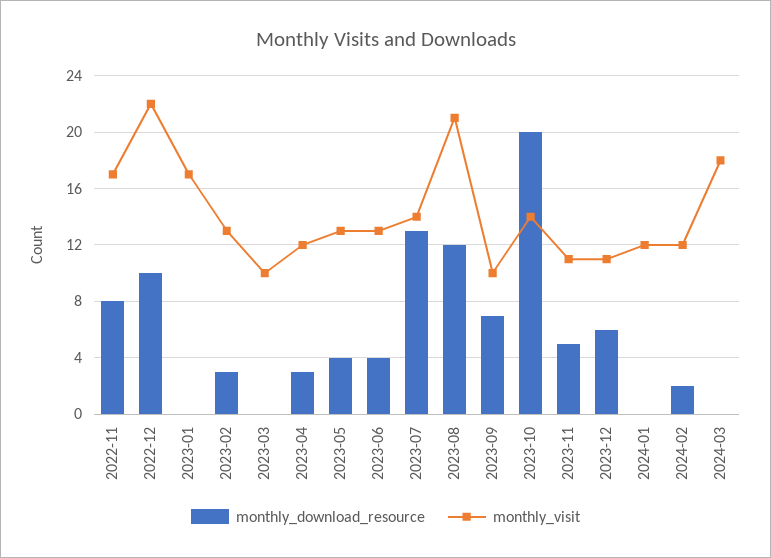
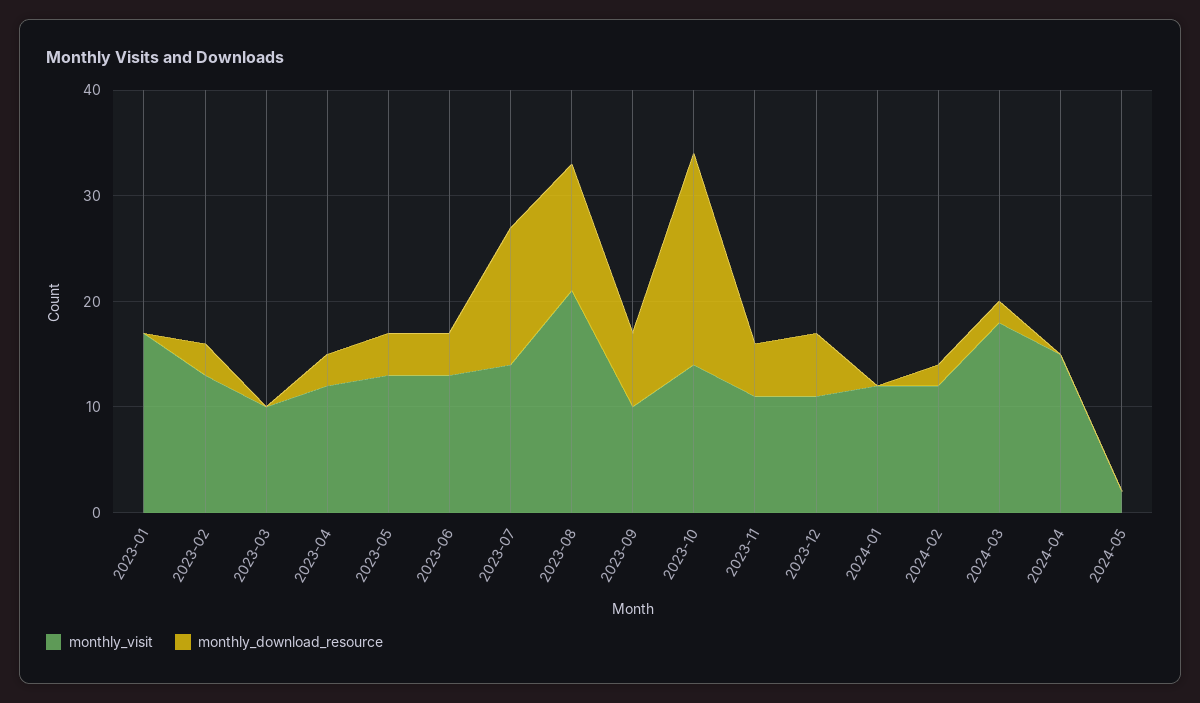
monthly_download_resource, 2022-11: 8 -> none
monthly_visit, 2022-11: 17 -> none
monthly_download_resource, 2022-12: 10 -> none
monthly_visit, 2022-12: 22 -> none
monthly_download_resource, 2024-03: 0 -> 2
monthly_visit, 2024-04: none -> 15
monthly_download_resource, 2024-04: none -> 0
monthly_visit, 2024-05: none -> 2
monthly_download_resource, 2024-05: none -> 0

